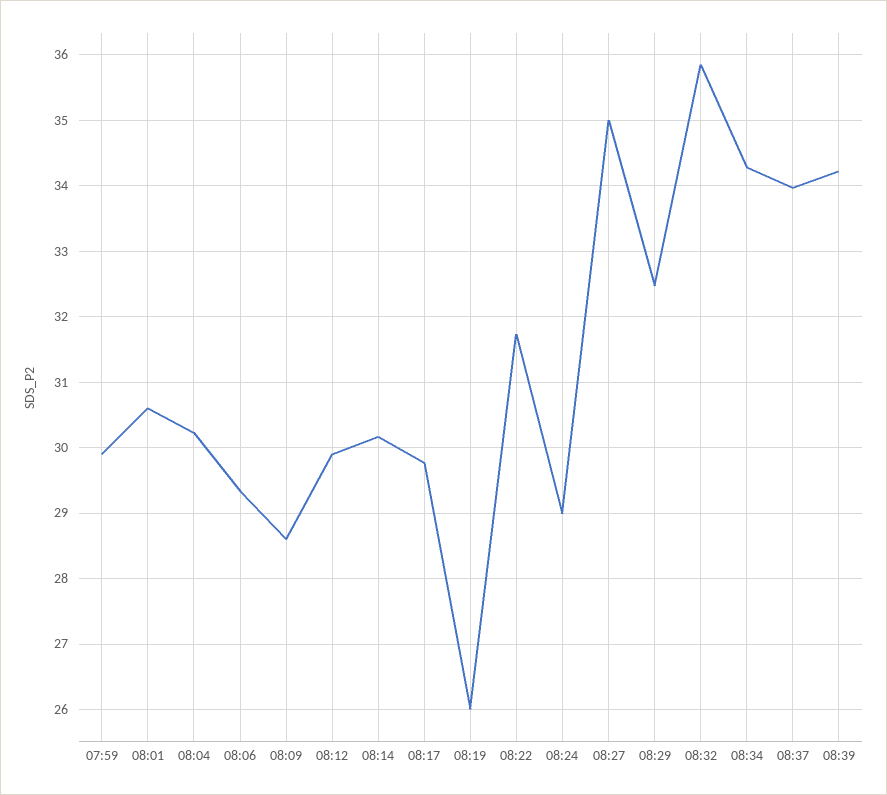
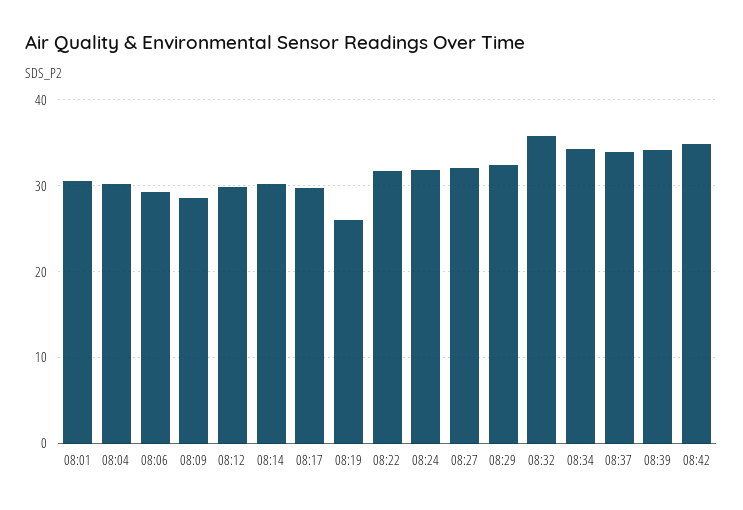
07:59: 29.9 -> none
08:24: 29 -> 32
08:27: 35 -> 32
08:42: none -> 35

